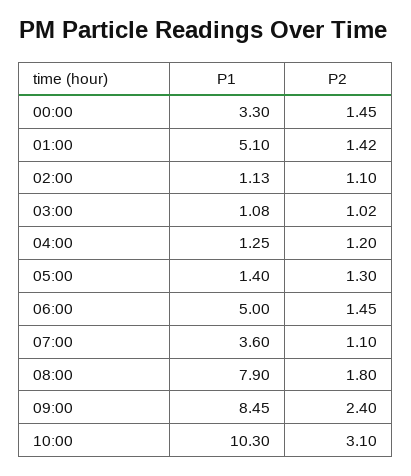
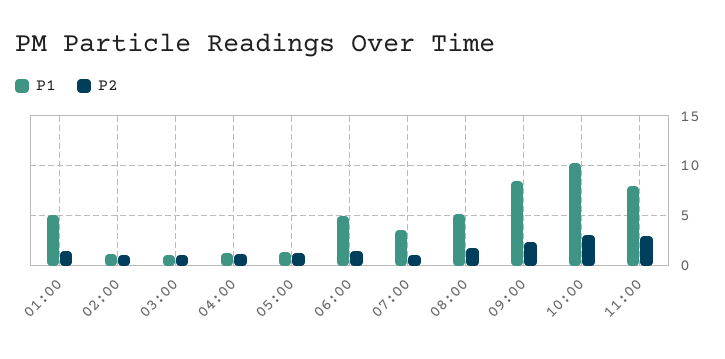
P1, 00:00: 3.3 -> none
P2, 00:00: 1.45 -> none
P1, 08:00: 7.9 -> 5
P1, 11:00: none -> 8
P2, 11:00: none -> 3

